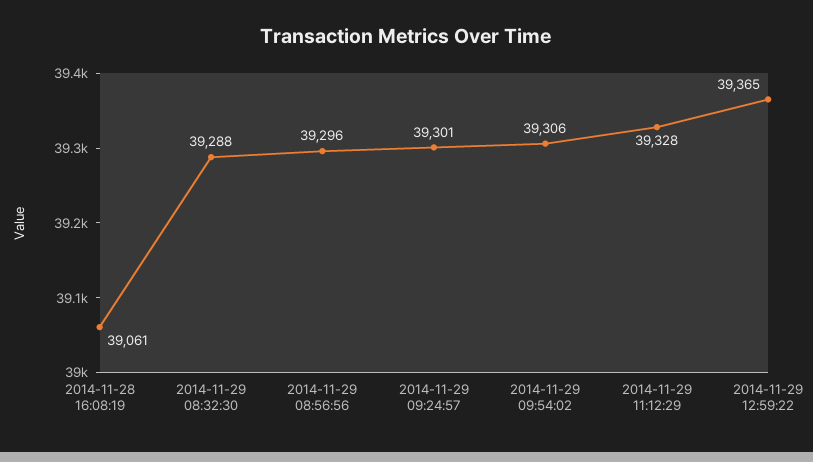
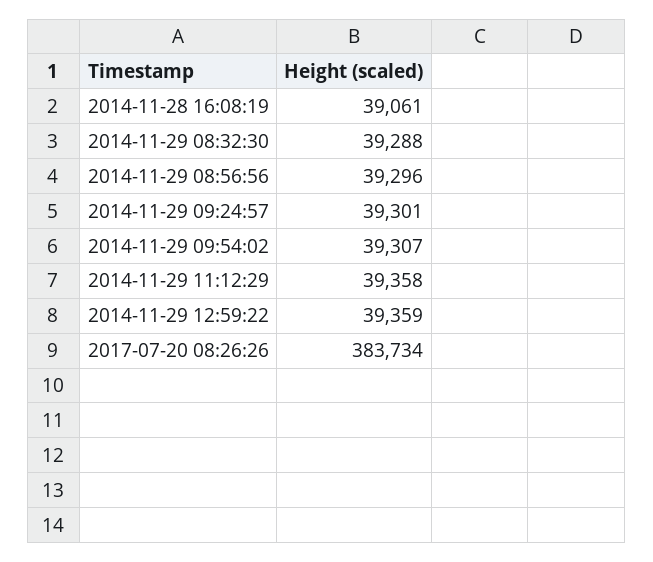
2014-11-29 09:54:02: 39306 -> 39307
2014-11-29 11:12:29: 39328 -> 39358
2014-11-29 12:59:22: 39365 -> 39359
2017-07-20 08:26:26: none -> 383734

